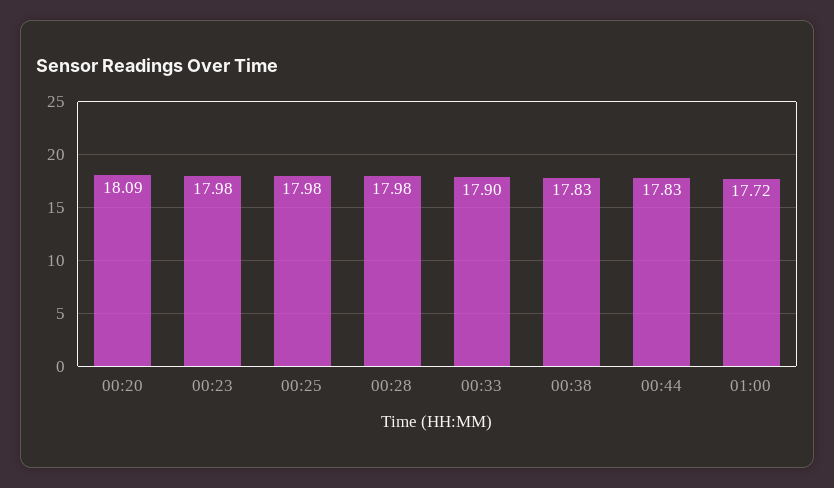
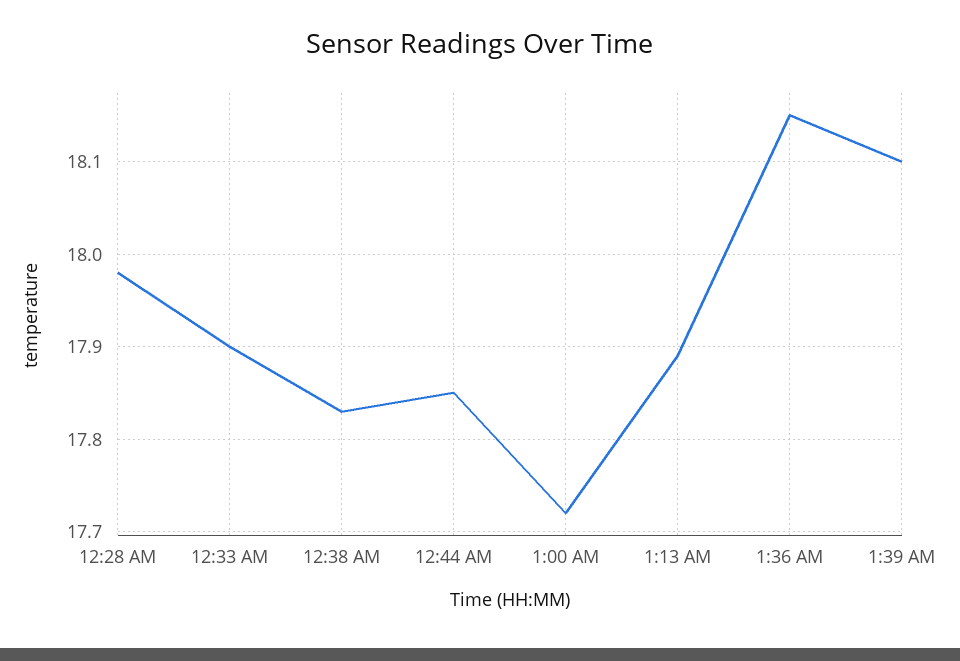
00:20: 18.09 -> none
00:23: 17.98 -> none
00:25: 17.98 -> none
00:44: 17.83 -> 17.85
1:13 AM: none -> 17.89
1:36 AM: none -> 18.15
1:39 AM: none -> 18.1

